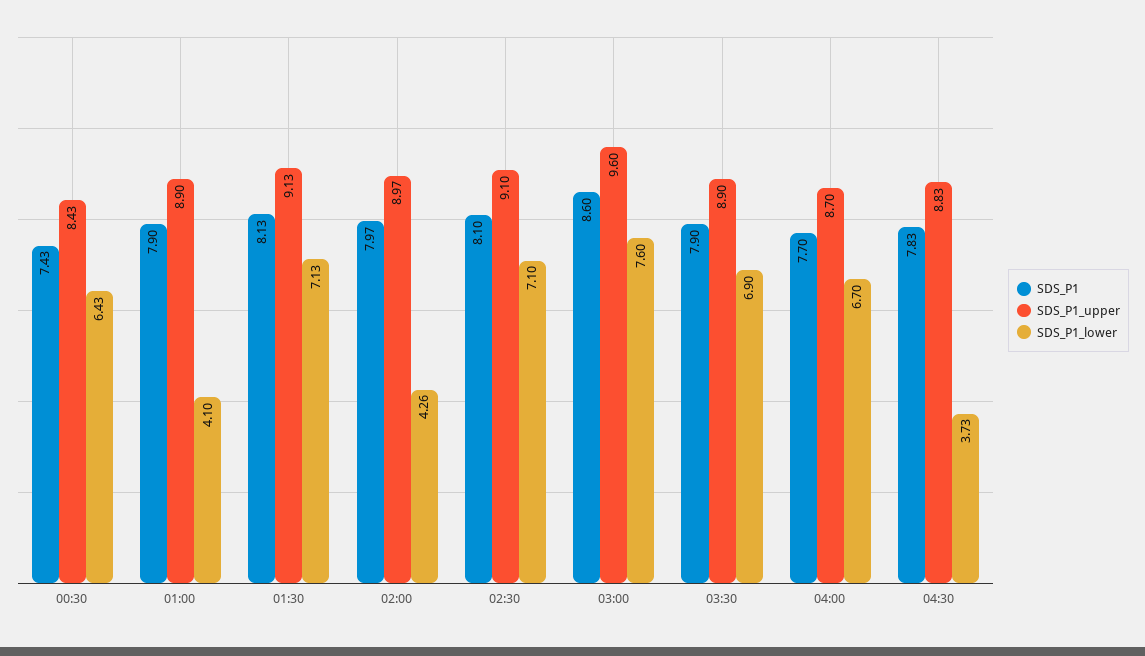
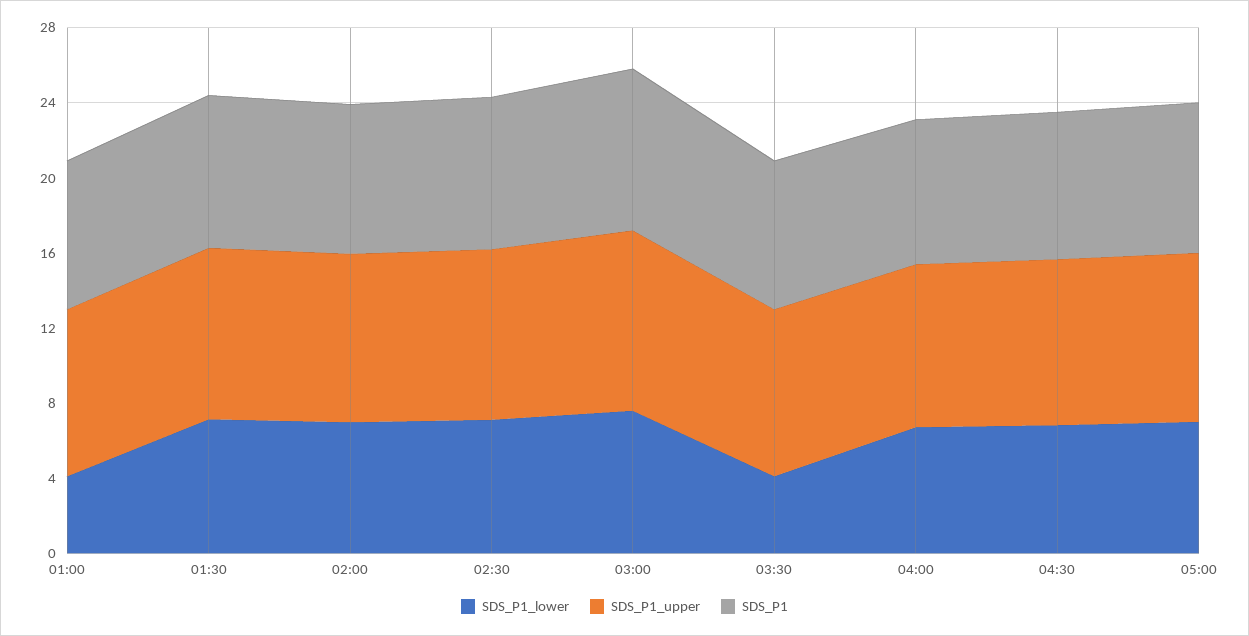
SDS_P1, 00:30: 7.43 -> none
SDS_P1_upper, 00:30: 8.43 -> none
SDS_P1_lower, 00:30: 6.43 -> none
SDS_P1_lower, 02:00: 4.26 -> 7
SDS_P1_lower, 03:30: 6.9 -> 4
SDS_P1_lower, 04:30: 3.73 -> 7
SDS_P1_lower, 05:00: none -> 7
SDS_P1_upper, 05:00: none -> 9
SDS_P1, 05:00: none -> 8

